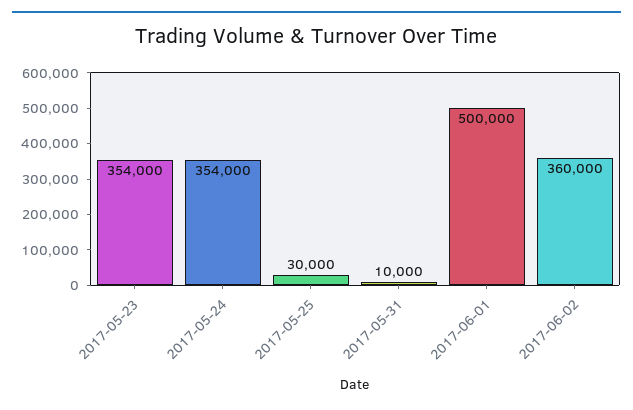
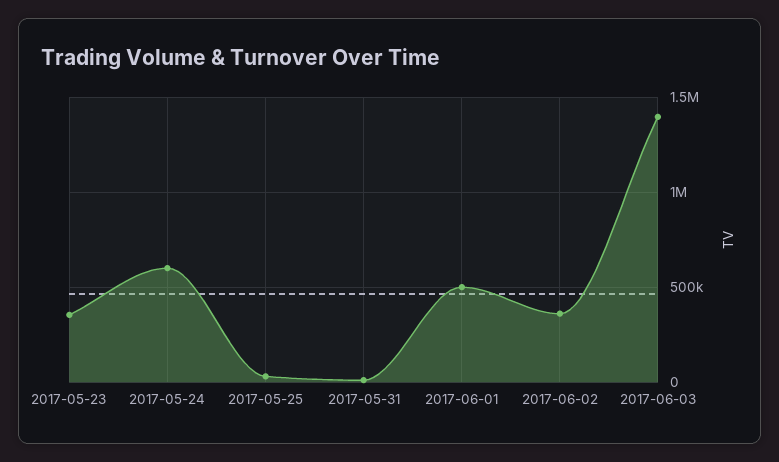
2017-05-24: 354000 -> 600000
2017-06-03: none -> 1400000

